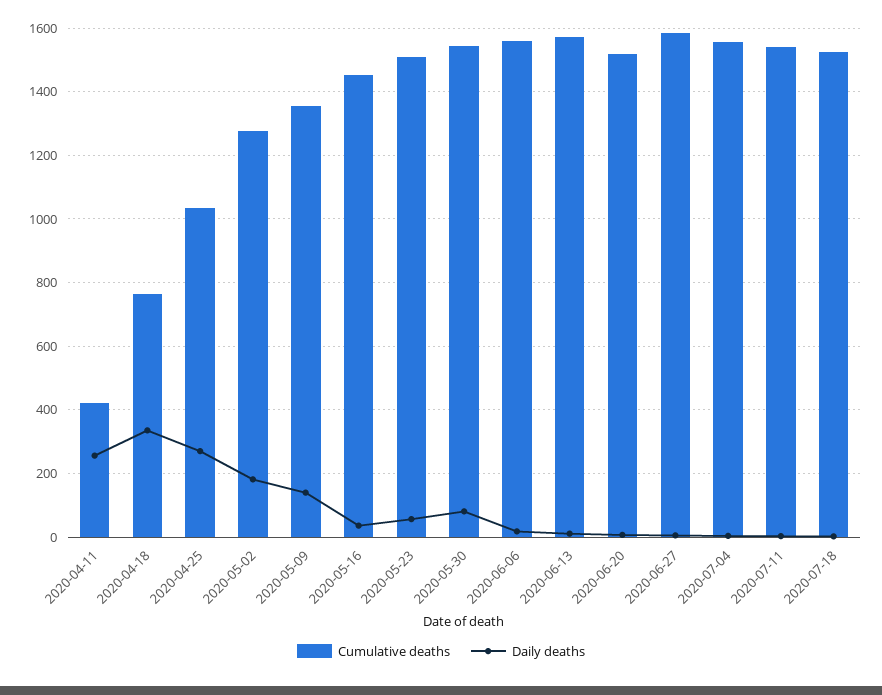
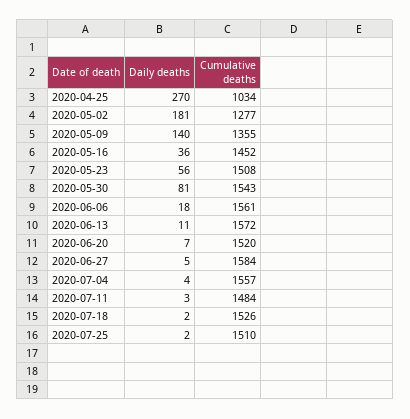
Cumulative deaths, 2020-04-11: 420 -> none
Daily deaths, 2020-04-11: 260 -> none
Cumulative deaths, 2020-04-18: 760 -> none
Daily deaths, 2020-04-18: 340 -> none
Cumulative deaths, 2020-07-11: 1540 -> 1484
Daily deaths, 2020-07-25: none -> 2
Cumulative deaths, 2020-07-25: none -> 1510

